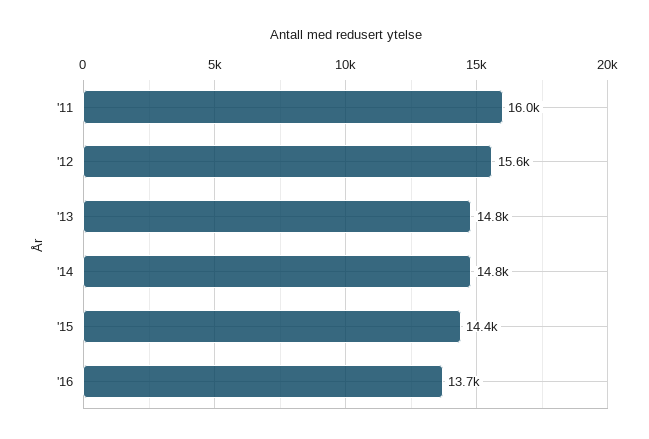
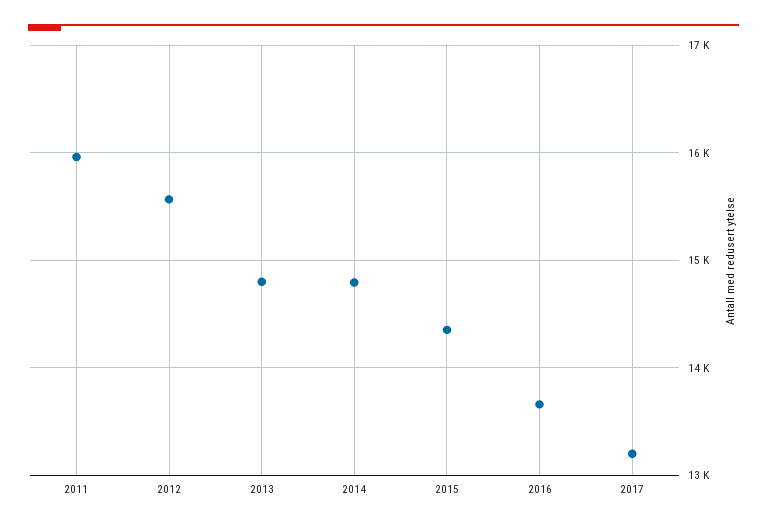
2017: none -> 13200

